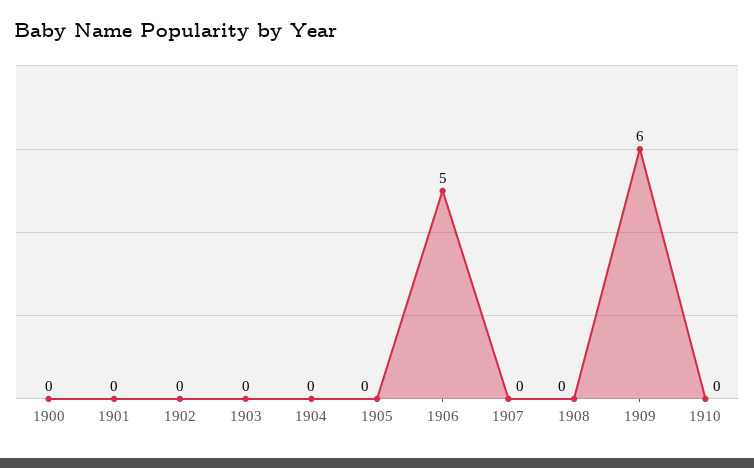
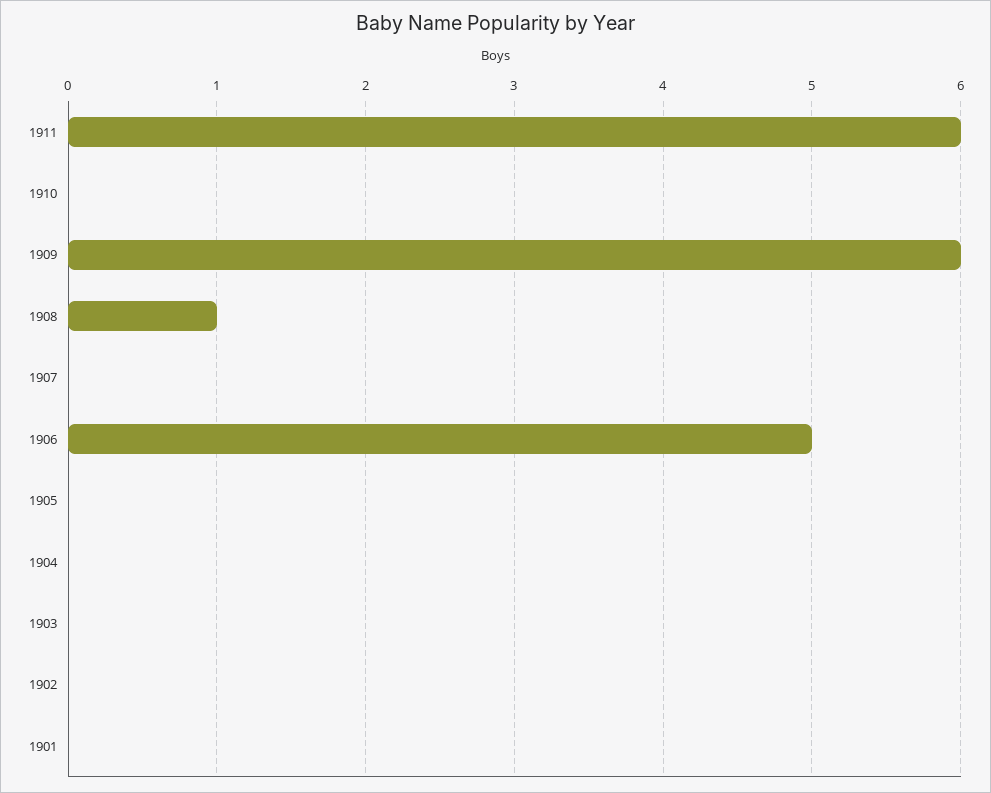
1900: 0 -> none
1908: 0 -> 1
1911: none -> 6

